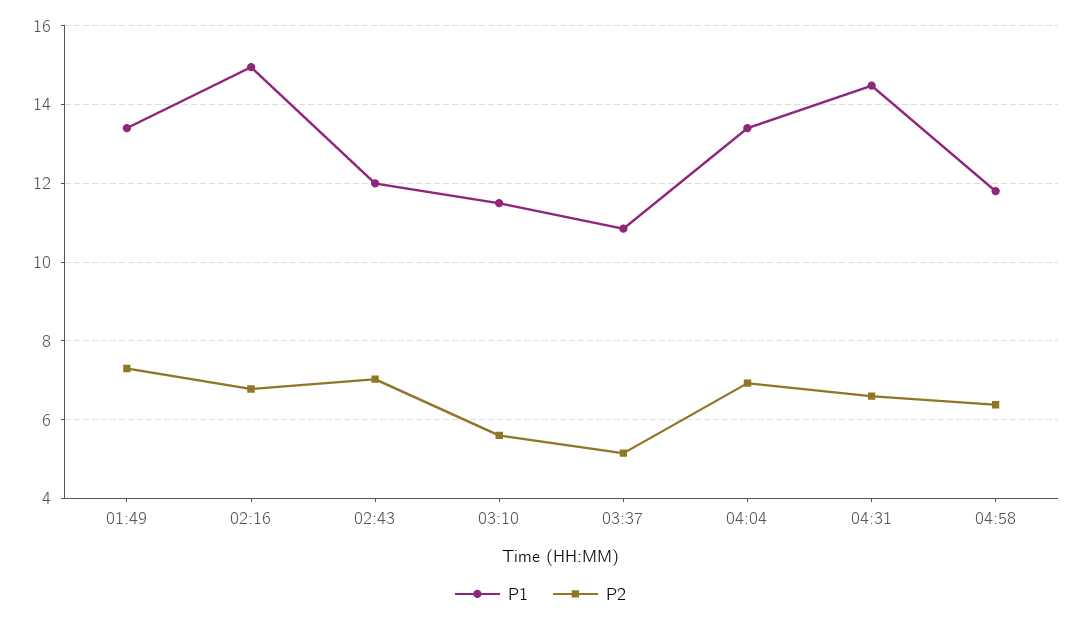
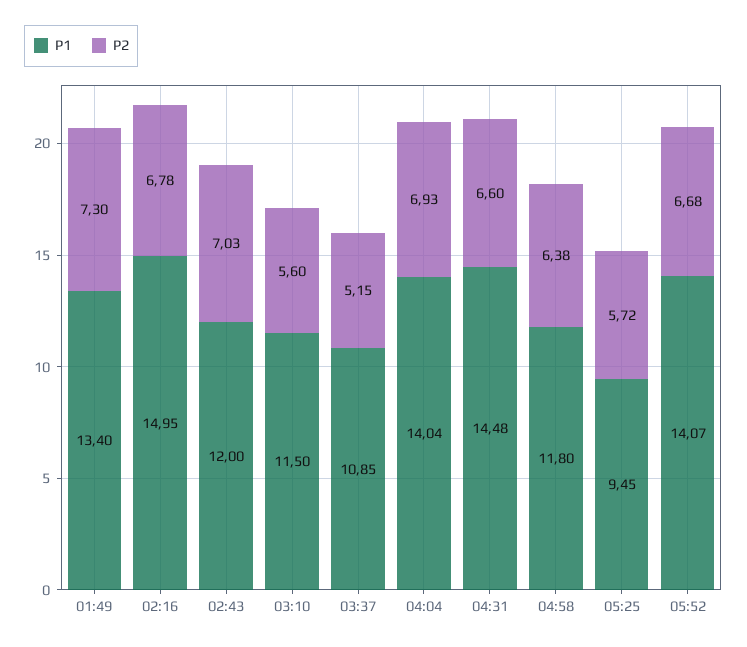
P1, 04:04: 13.4 -> 14.04
P1, 05:25: none -> 9.45
P2, 05:25: none -> 5.72
P1, 05:52: none -> 14.07
P2, 05:52: none -> 6.68

